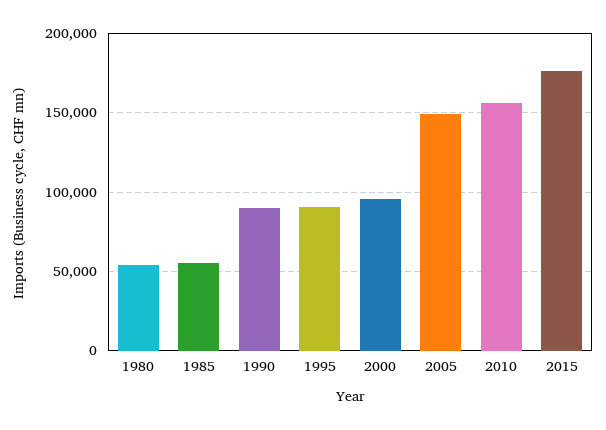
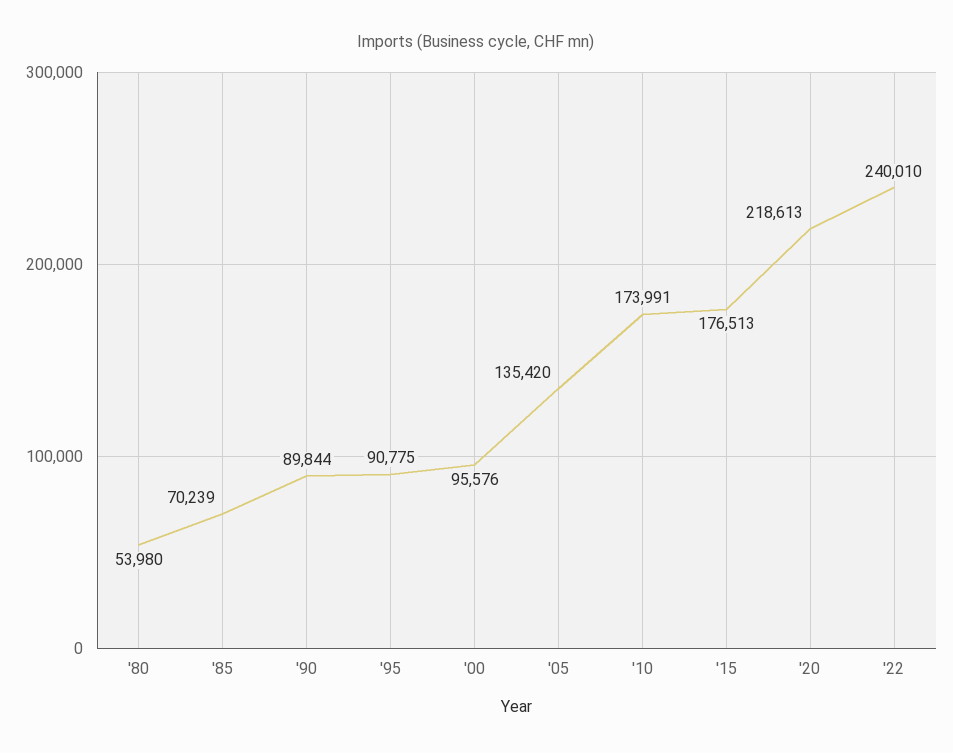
1985: 55000 -> 70239
2005: 150000 -> 135420
2010: 155000 -> 173991
'20: none -> 218613
'22: none -> 240010

